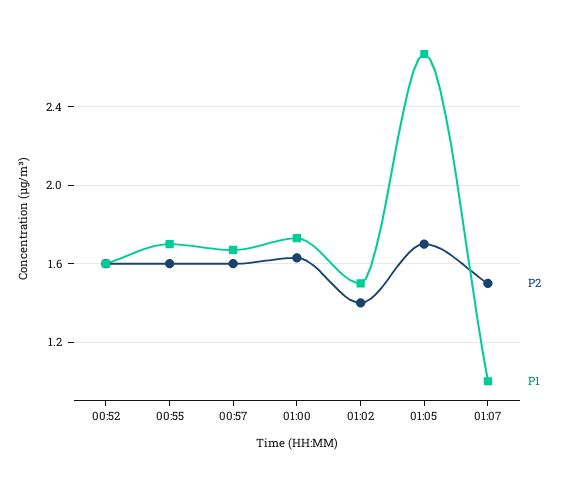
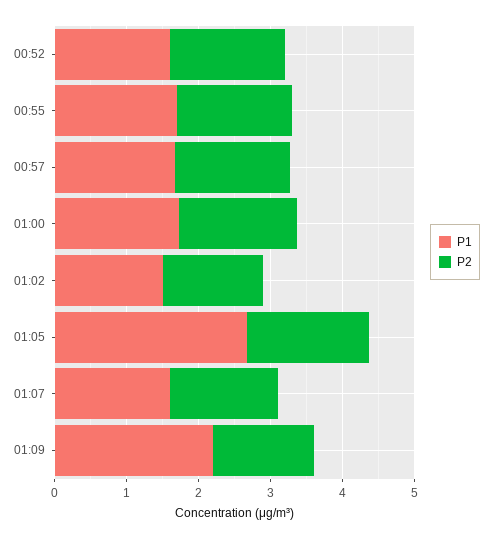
P1, 01:07: 1 -> 1.6
P1, 01:09: none -> 2.2
P2, 01:09: none -> 1.4

